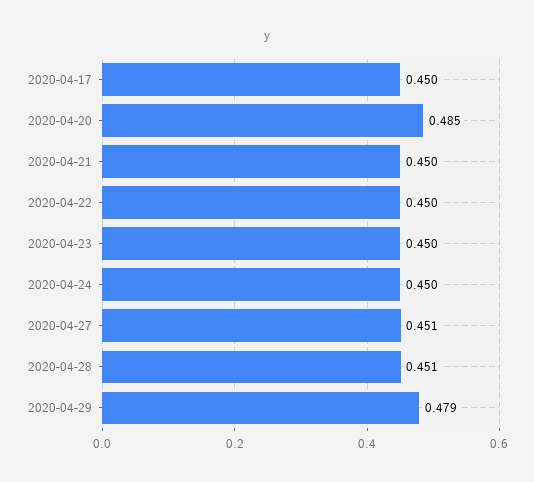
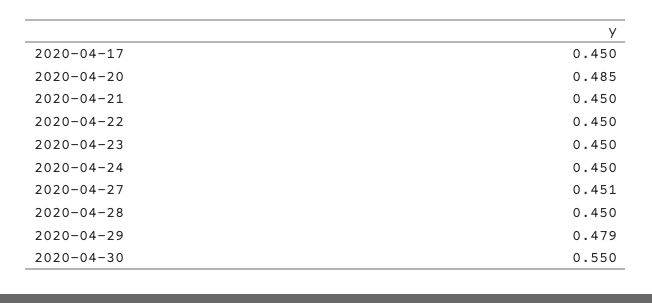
2020-04-28: 0.451 -> 0.45
2020-04-30: none -> 0.55

